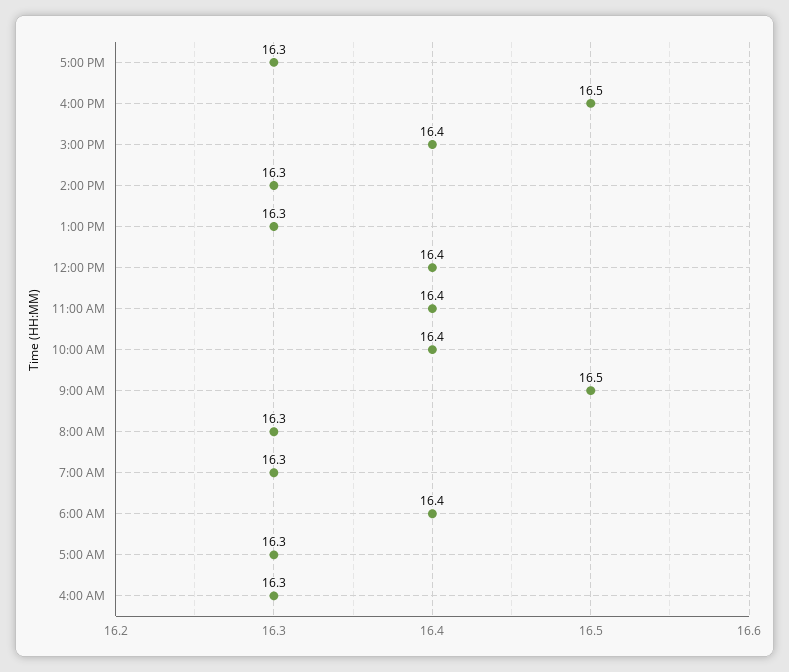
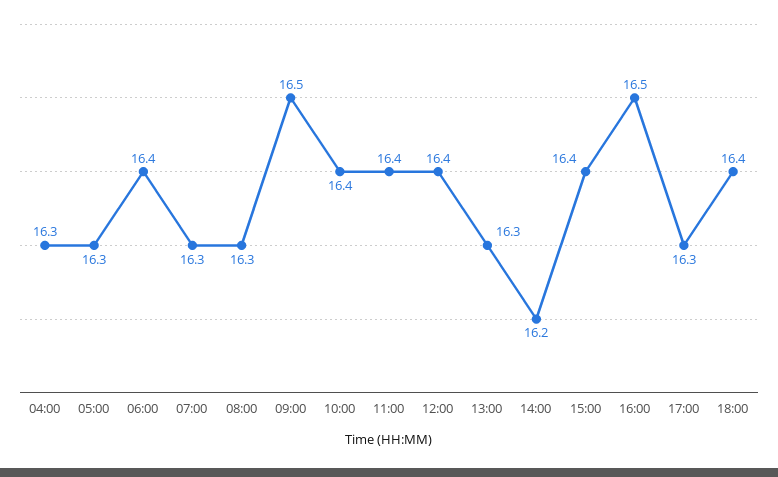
2:00 PM: 16.3 -> 16.2
18:00: none -> 16.4

